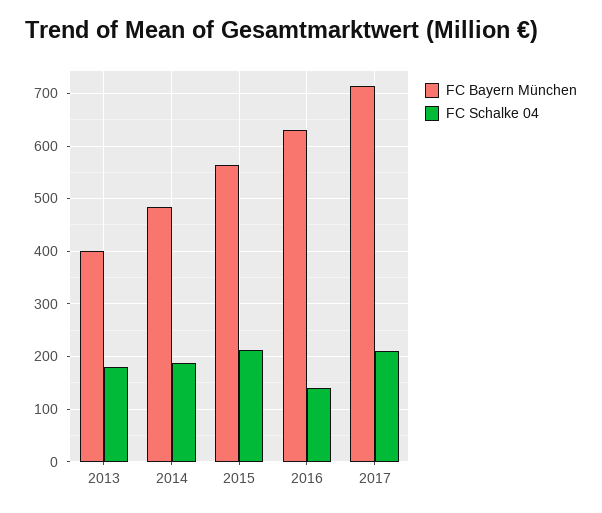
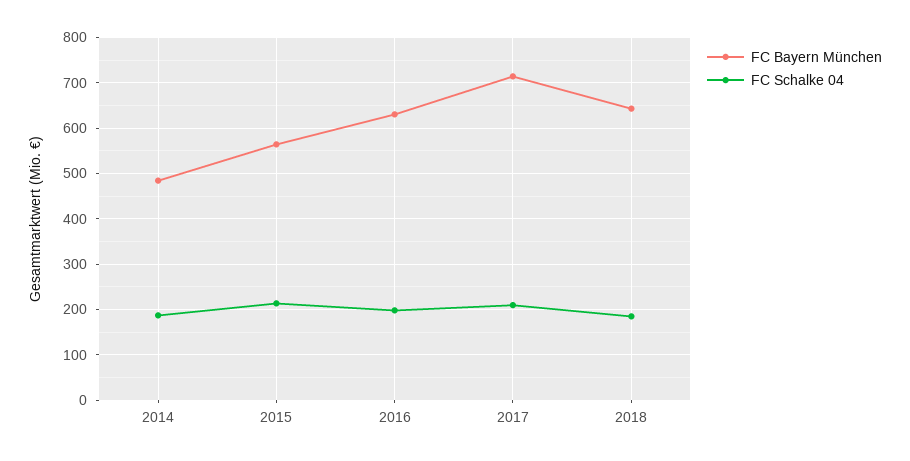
FC Bayern München, 2013: 400 -> none
FC Schalke 04, 2013: 180 -> none
FC Schalke 04, 2016: 140 -> 200
FC Bayern München, 2018: none -> 640
FC Schalke 04, 2018: none -> 180

